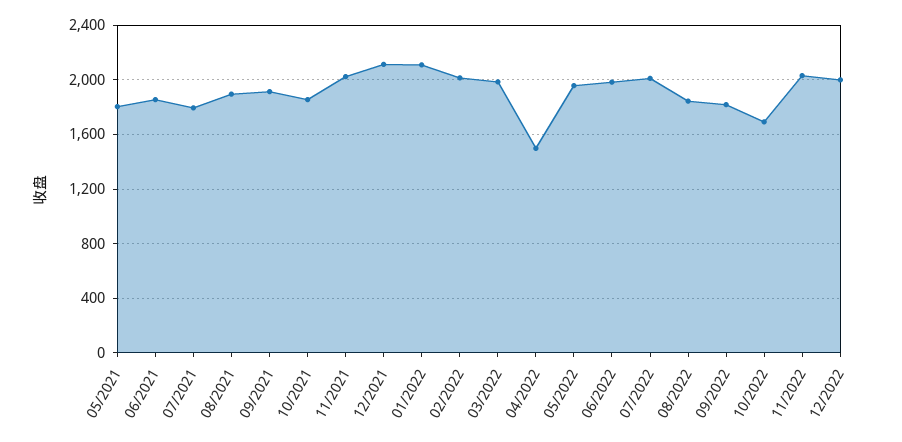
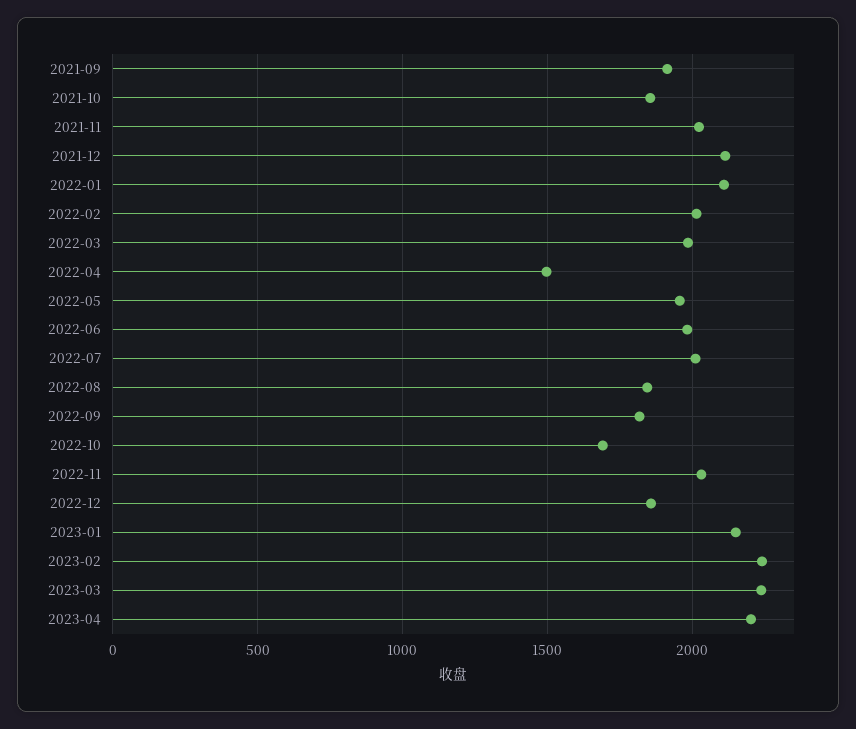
05/2021: 1800 -> none
06/2021: 1850 -> none
07/2021: 1800 -> none
08/2021: 1900 -> none
12/2022: 2000 -> 1850
2023-01: none -> 2150
2023-02: none -> 2250
2023-03: none -> 2250
2023-04: none -> 2200

